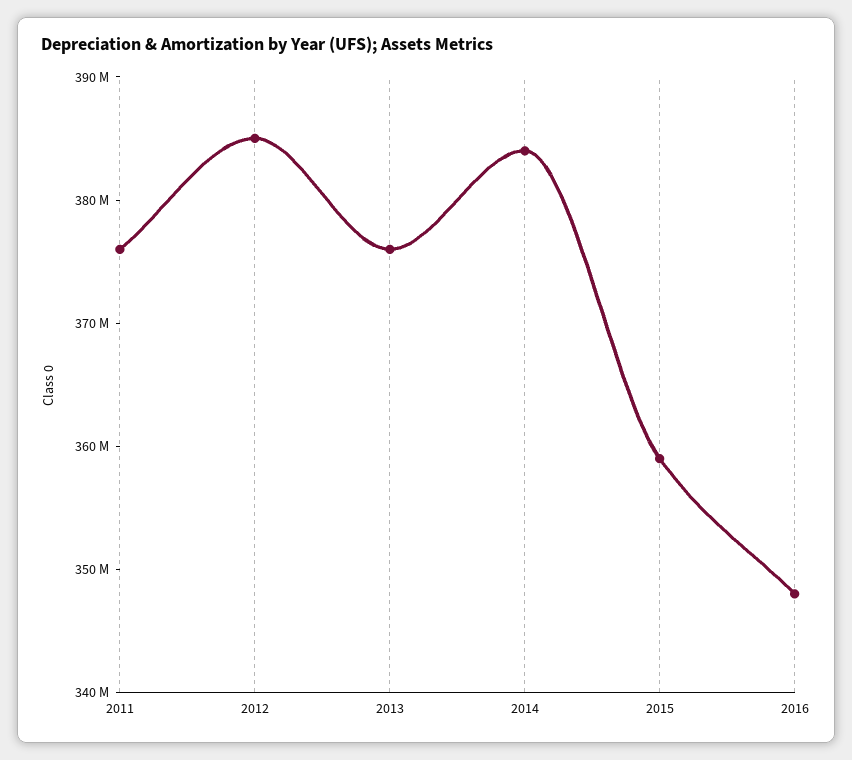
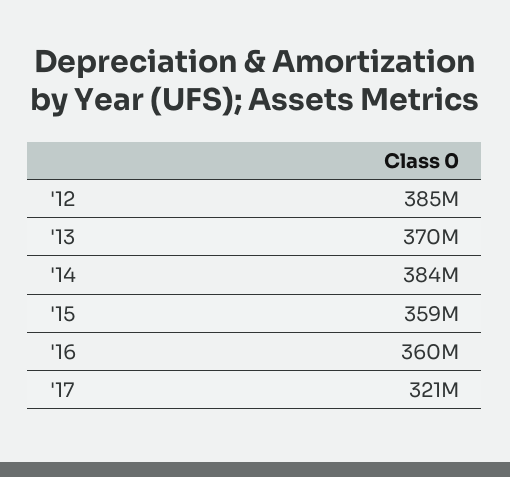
2011: 376000000 -> none
2013: 376000000 -> 370000000
2016: 348000000 -> 360000000
'17: none -> 321000000

